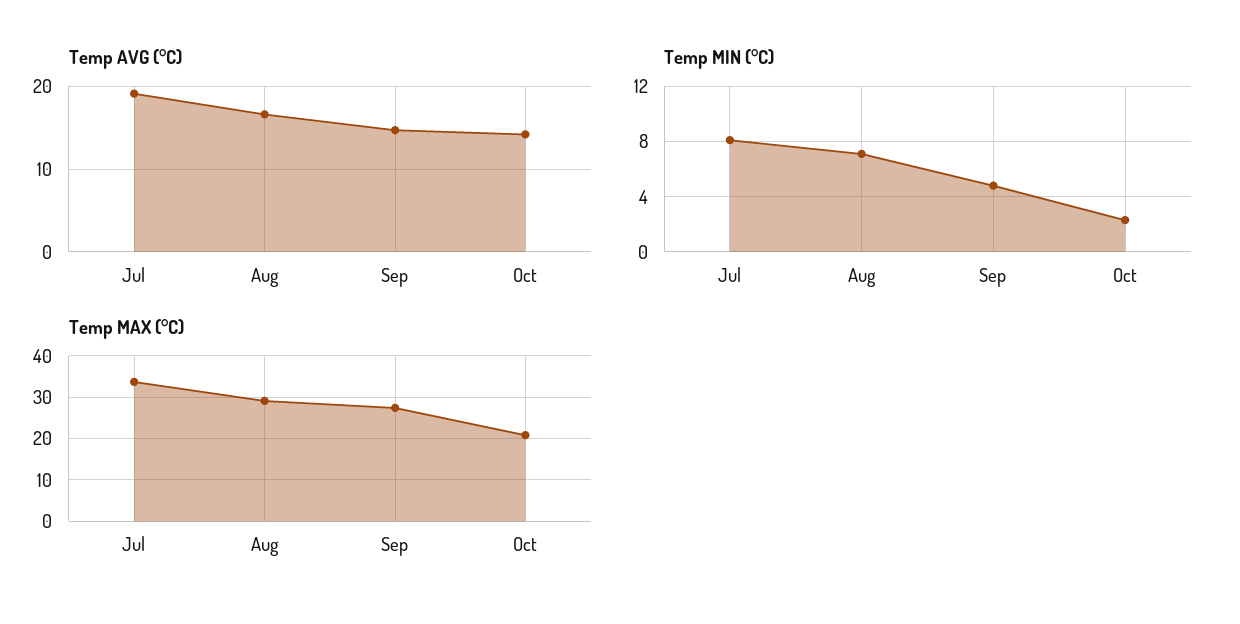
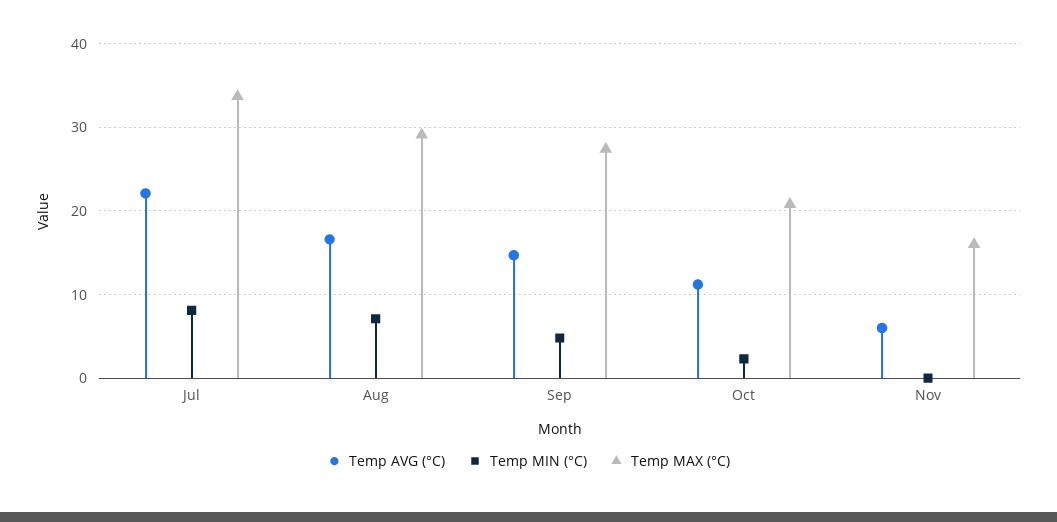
Temp AVG (°C), Jul: 19 -> 22
Temp AVG (°C), Oct: 14 -> 11
Temp AVG (°C), Nov: none -> 6
Temp MIN (°C), Nov: none -> 0
Temp MAX (°C), Nov: none -> 16

